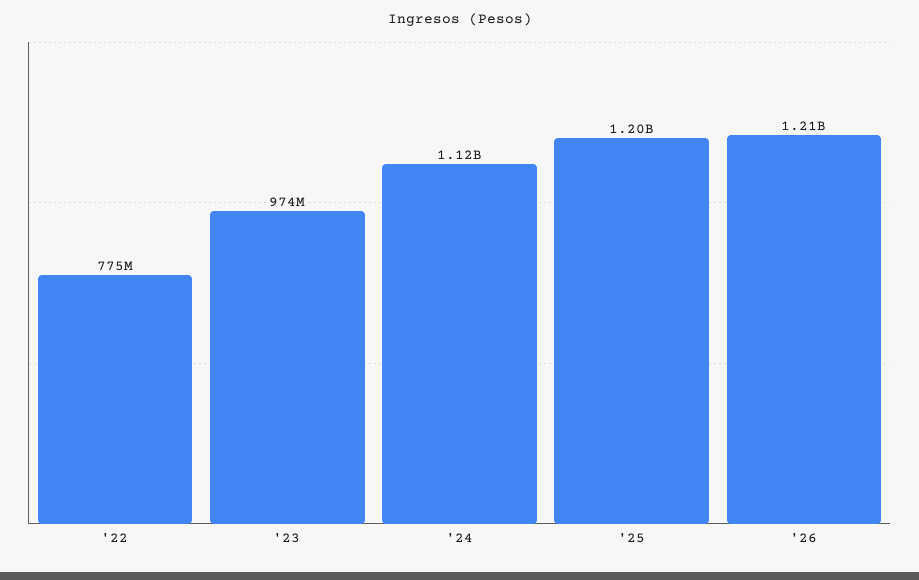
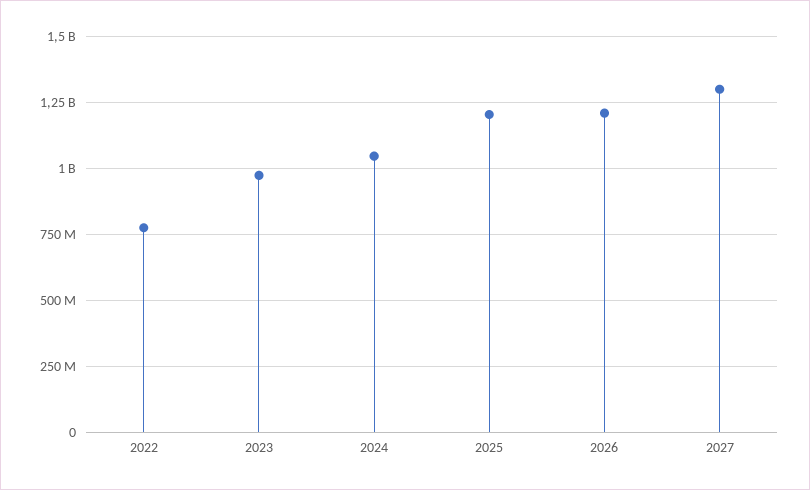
'24: 1120000000 -> 1050000000
2027: none -> 1300000000

